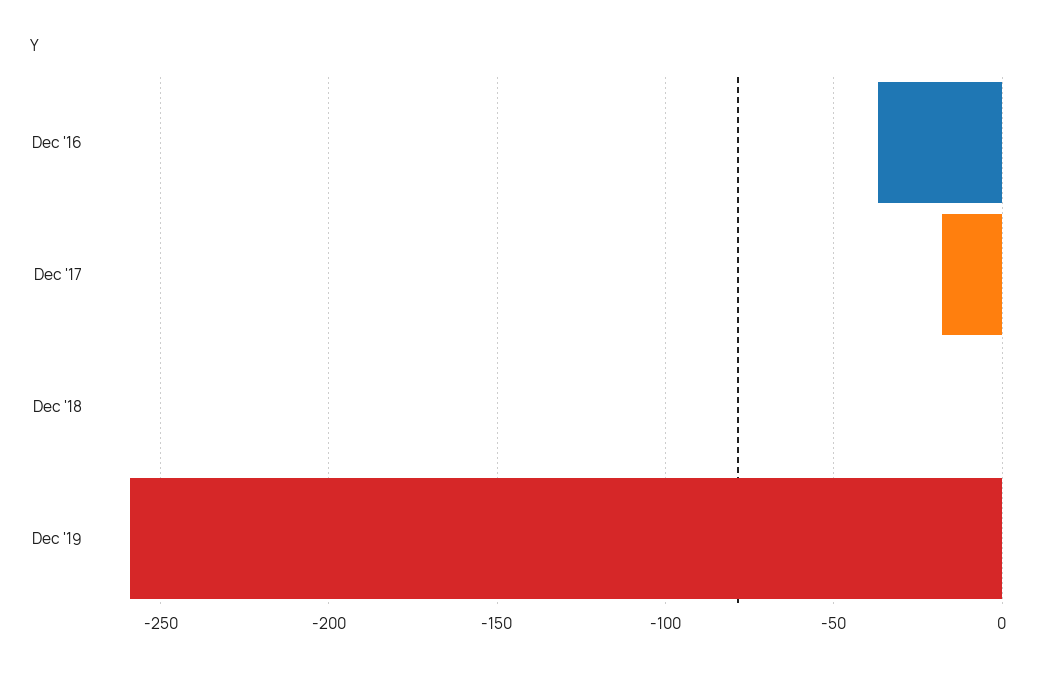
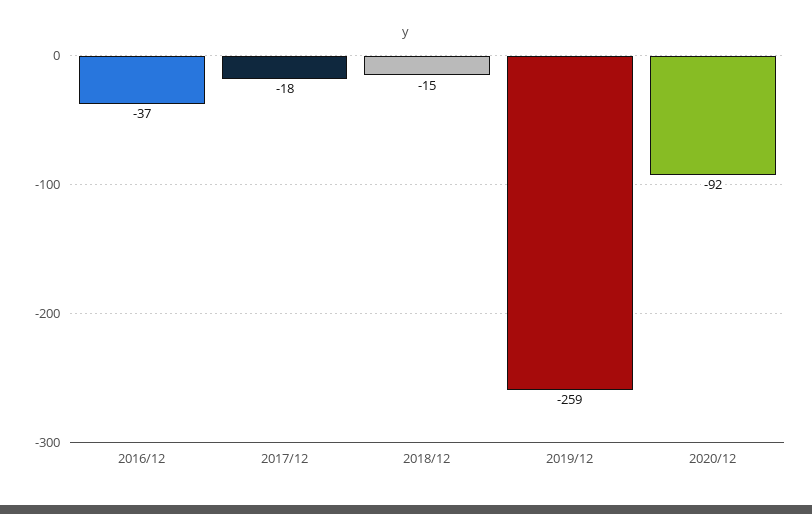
Dec '18: 0 -> -15
2020/12: none -> -92

